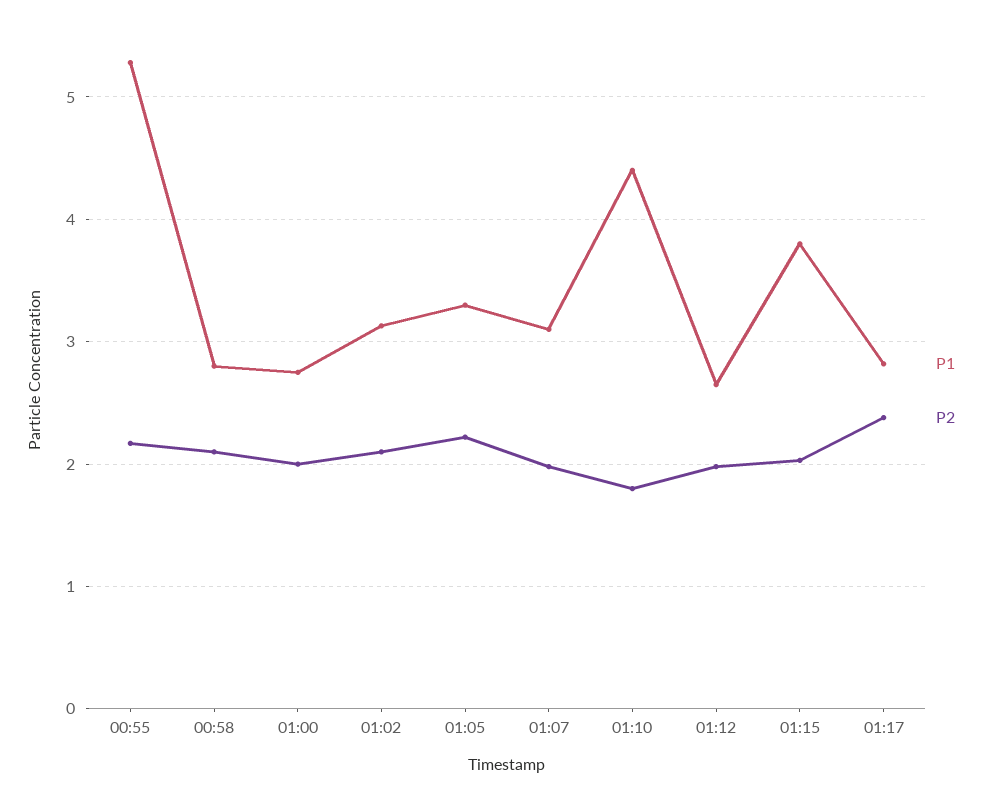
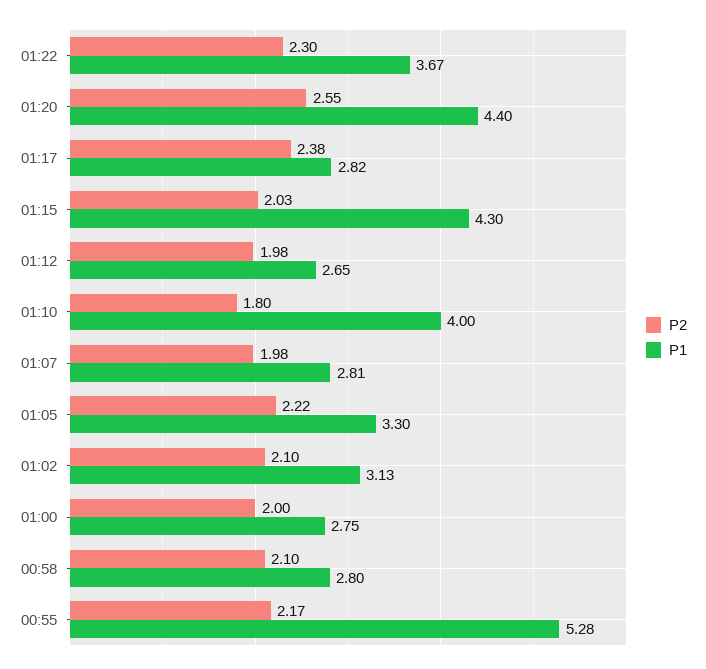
P1, 01:07: 3.1 -> 2.81
P1, 01:10: 4.4 -> 4
P1, 01:15: 3.8 -> 4.3
P2, 01:22: none -> 2.3
P1, 01:22: none -> 3.67
P2, 01:20: none -> 2.55
P1, 01:20: none -> 4.4

